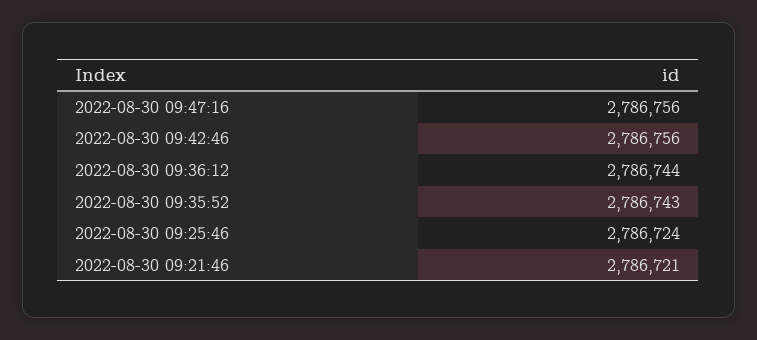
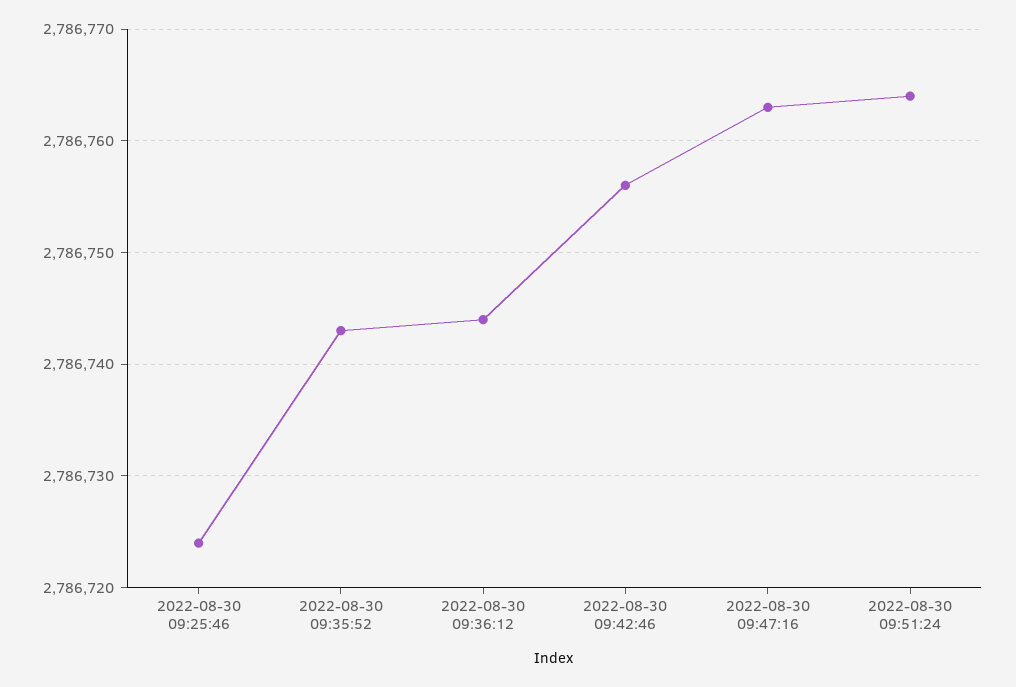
2022-08-30 09:47:16: 2786756 -> 2786763
2022-08-30 09:21:46: 2786721 -> none
2022-08-30 09:51:24: none -> 2786764

